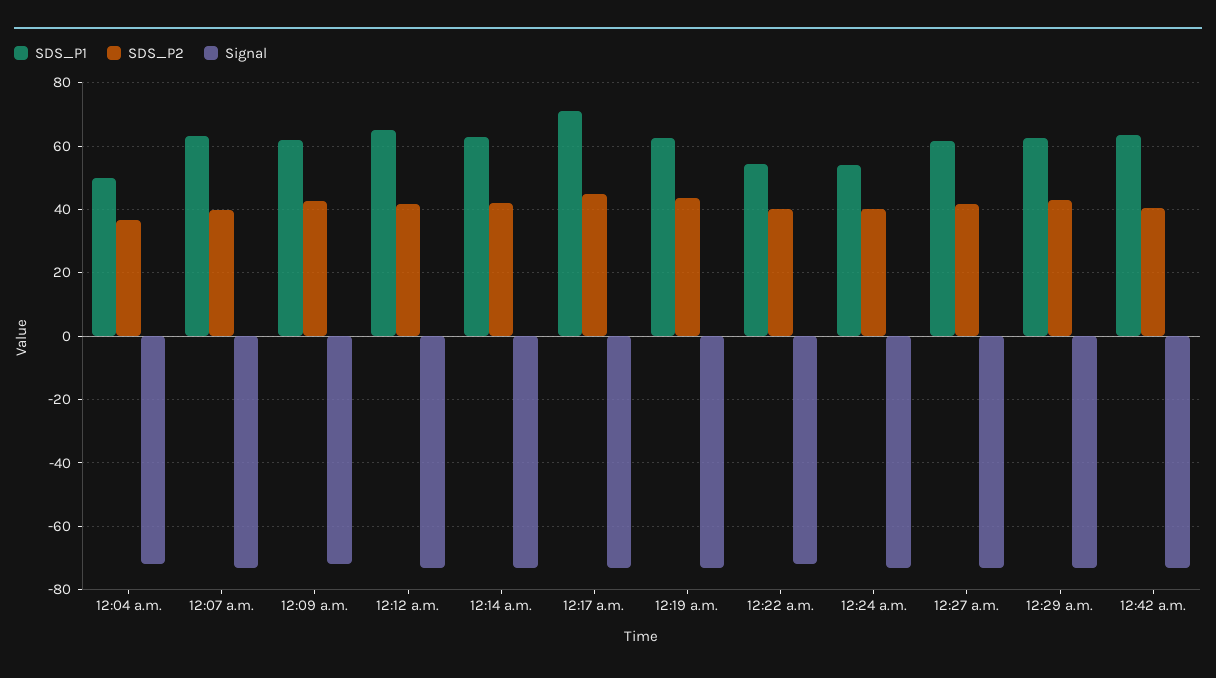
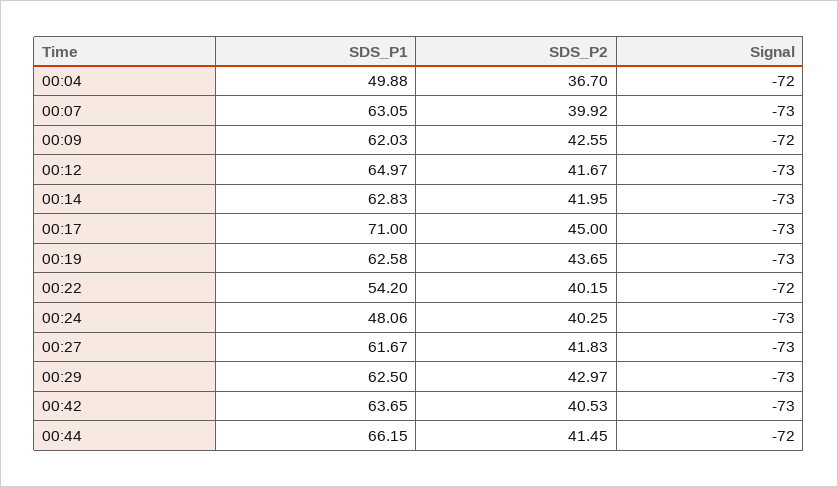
SDS_P1, 12:24 a.m.: 54 -> 48.06
SDS_P1, 00:44: none -> 66.15
SDS_P2, 00:44: none -> 41.45
Signal, 00:44: none -> -72

